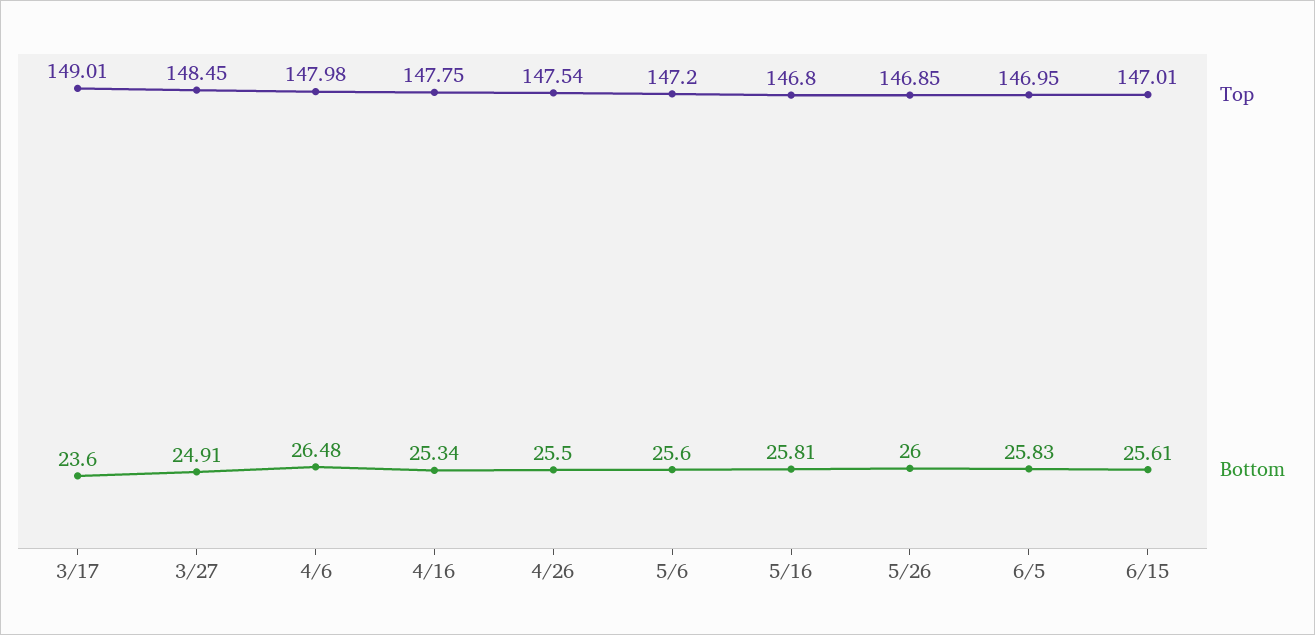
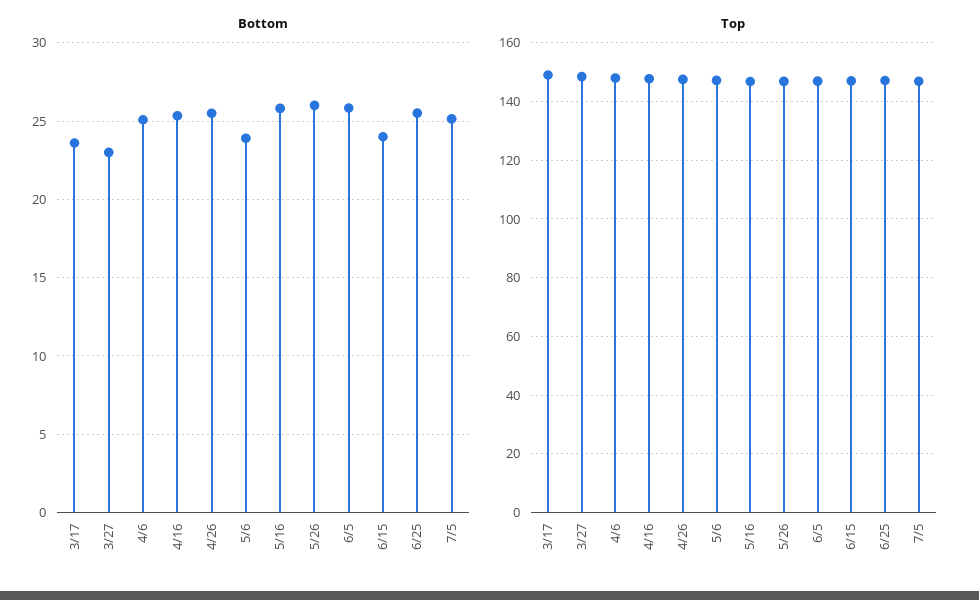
Bottom, 3/27: 24.91 -> 23
Bottom, 4/6: 26.48 -> 25
Bottom, 5/6: 25.6 -> 24
Bottom, 6/15: 25.61 -> 24
Bottom, 6/25: none -> 25.5
Bottom, 7/5: none -> 25
Top, 6/25: none -> 147.5
Top, 7/5: none -> 147.5

